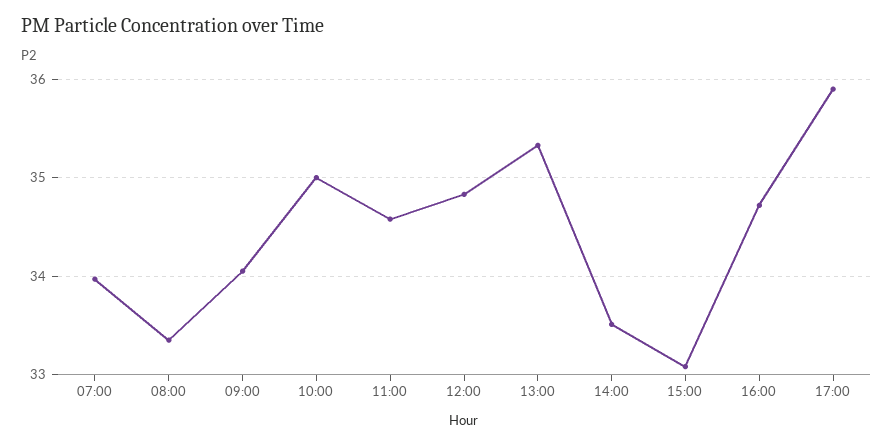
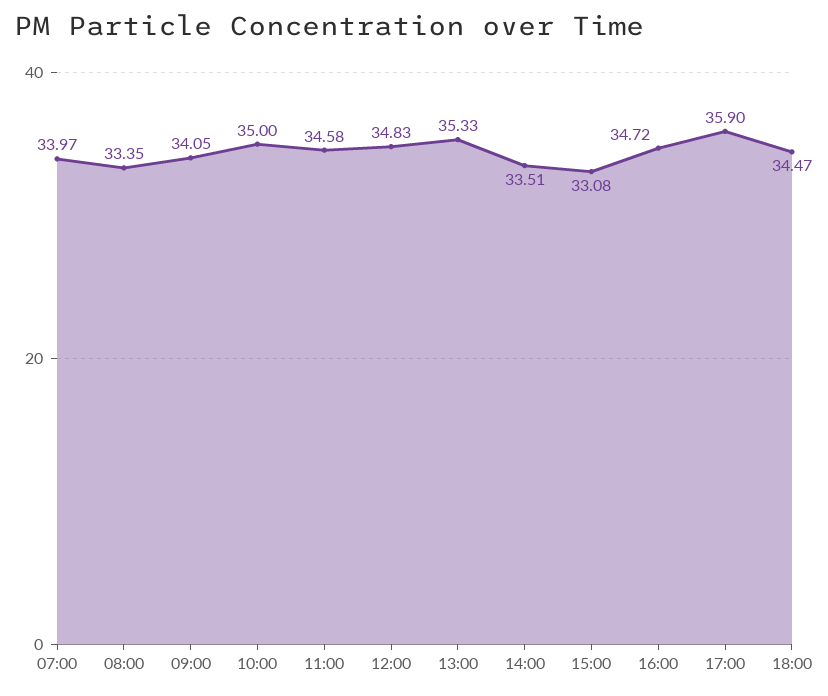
18:00: none -> 34.47

